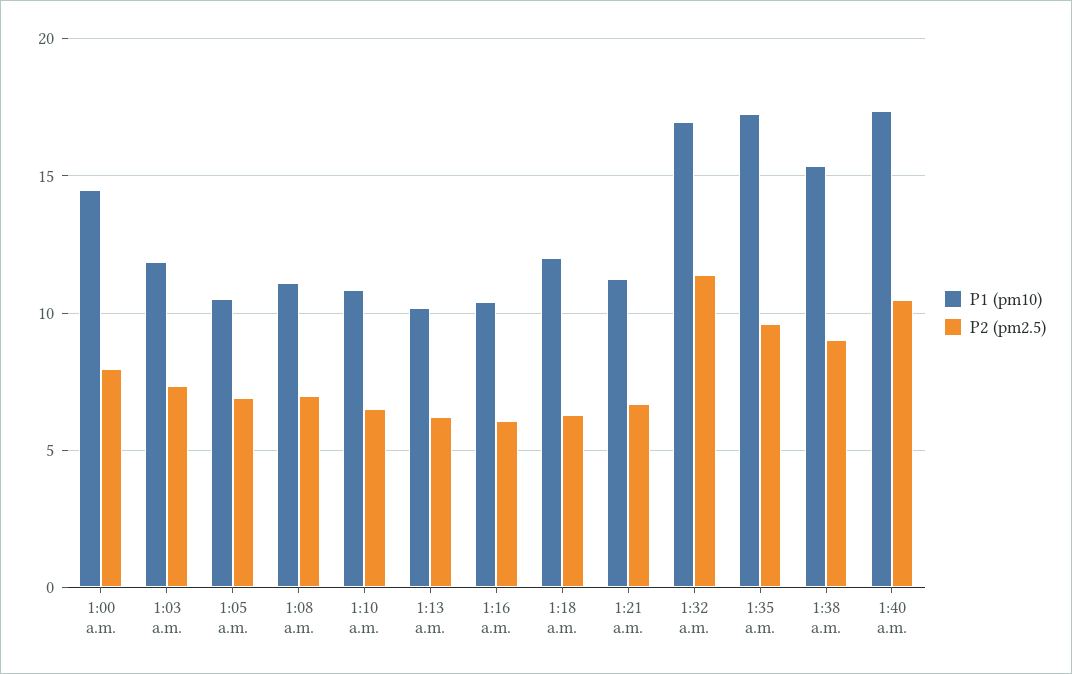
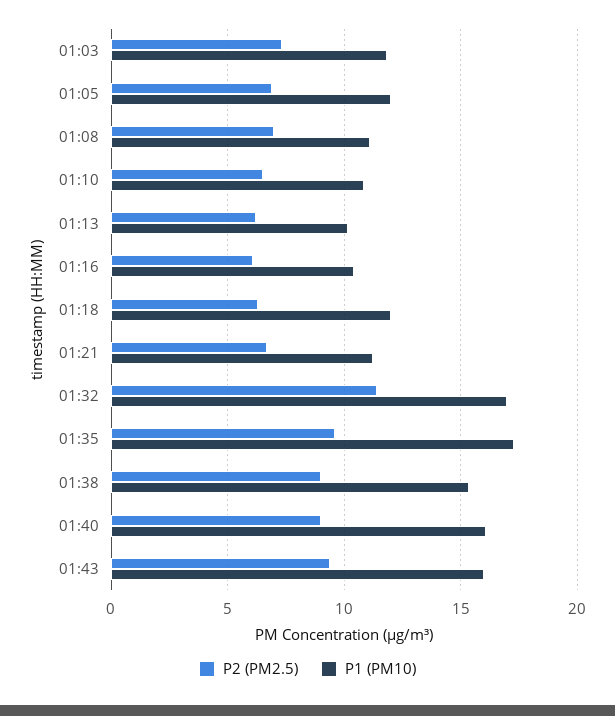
P1 (pm10), 1:00 a.m.: 14.5 -> none
P2 (pm2.5), 1:00 a.m.: 8 -> none
P1 (pm10), 1:05 a.m.: 10.5 -> 12
P1 (pm10), 1:40 a.m.: 17.5 -> 16
P2 (pm2.5), 1:40 a.m.: 10.5 -> 9
P2 (pm2.5), 01:43: none -> 9.5
P1 (pm10), 01:43: none -> 16

